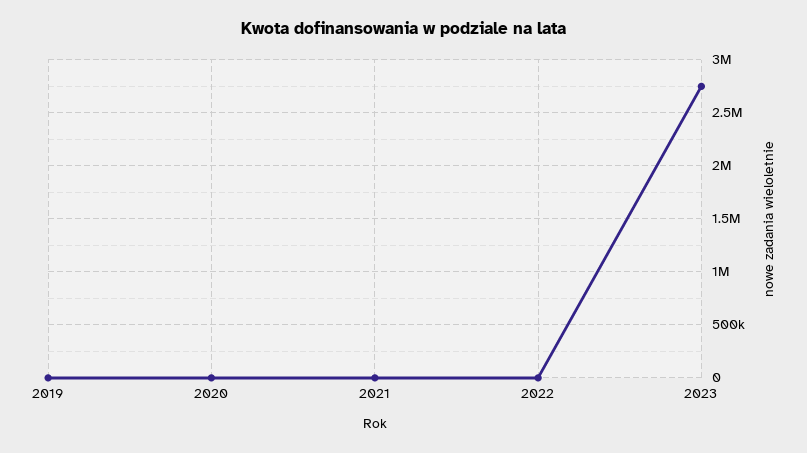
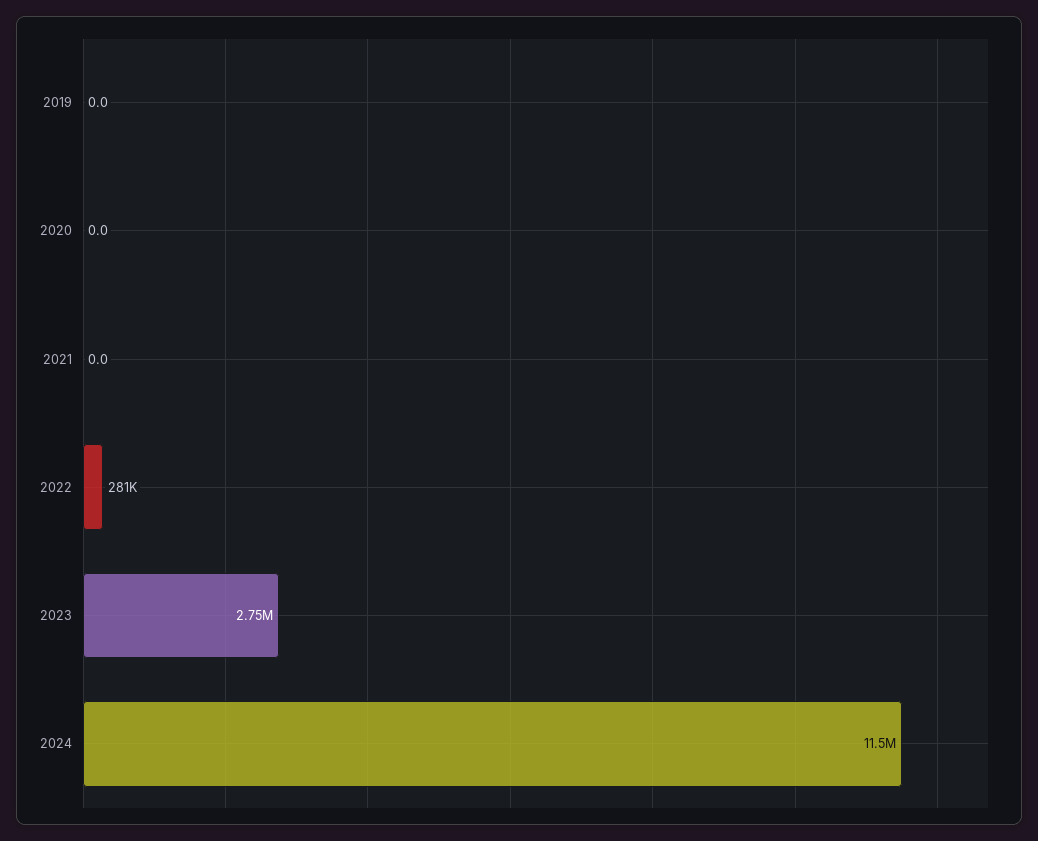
2022: 0 -> 281000
2024: none -> 11500000

